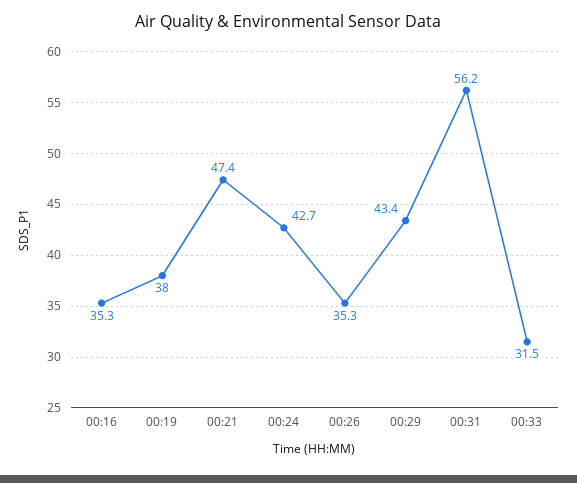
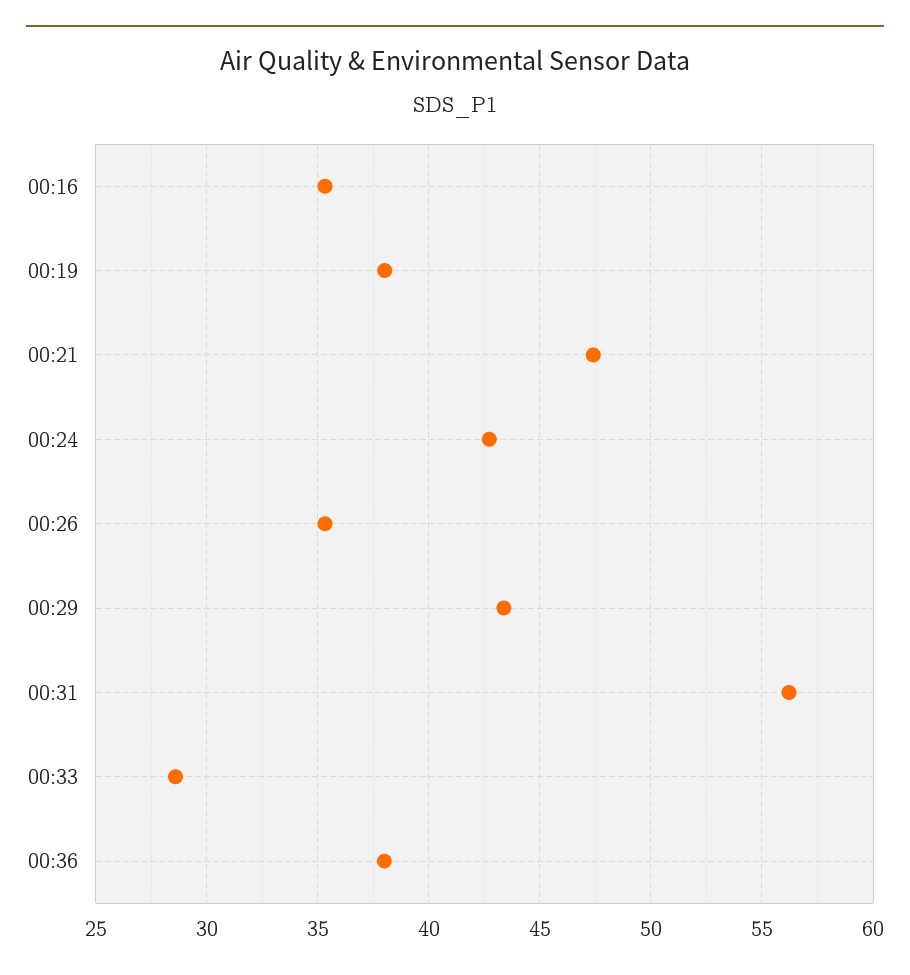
00:33: 31.5 -> 28.5
00:36: none -> 38

